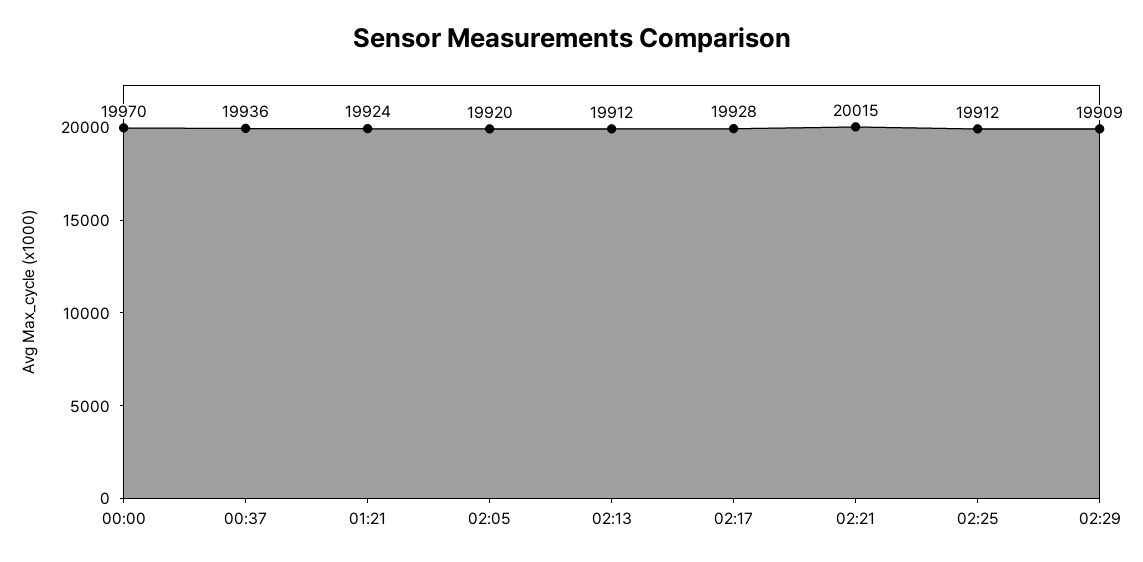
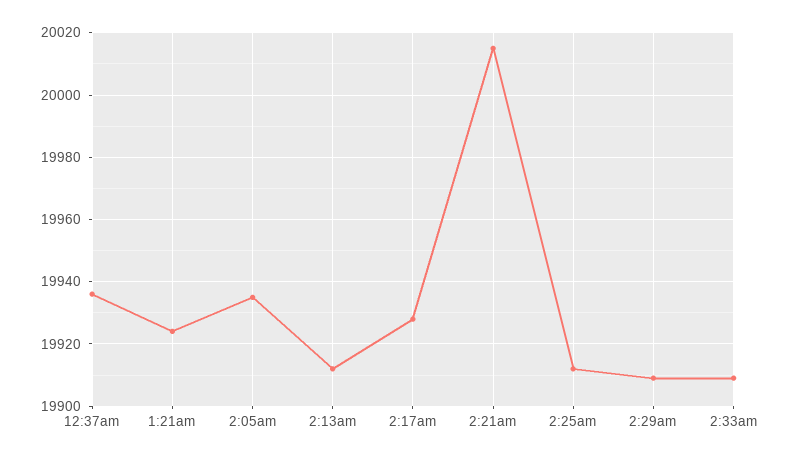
00:00: 19970 -> none
02:05: 19920 -> 19935
2:33am: none -> 19910

